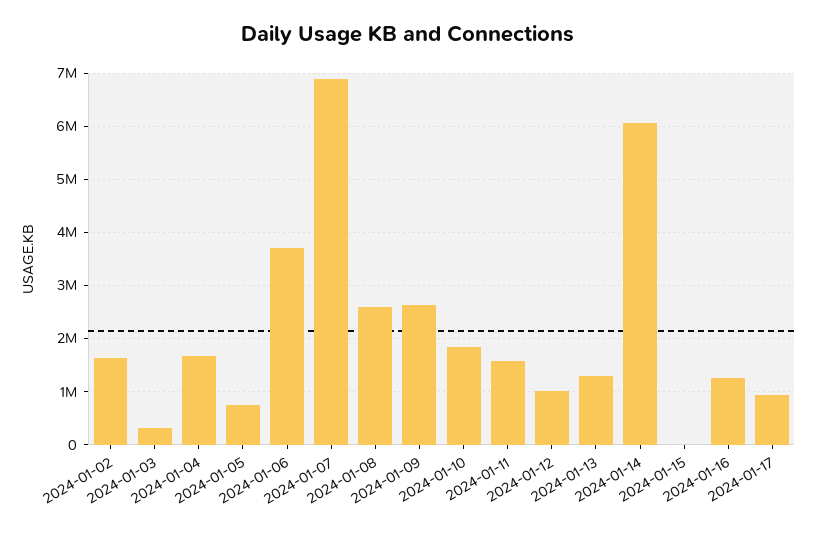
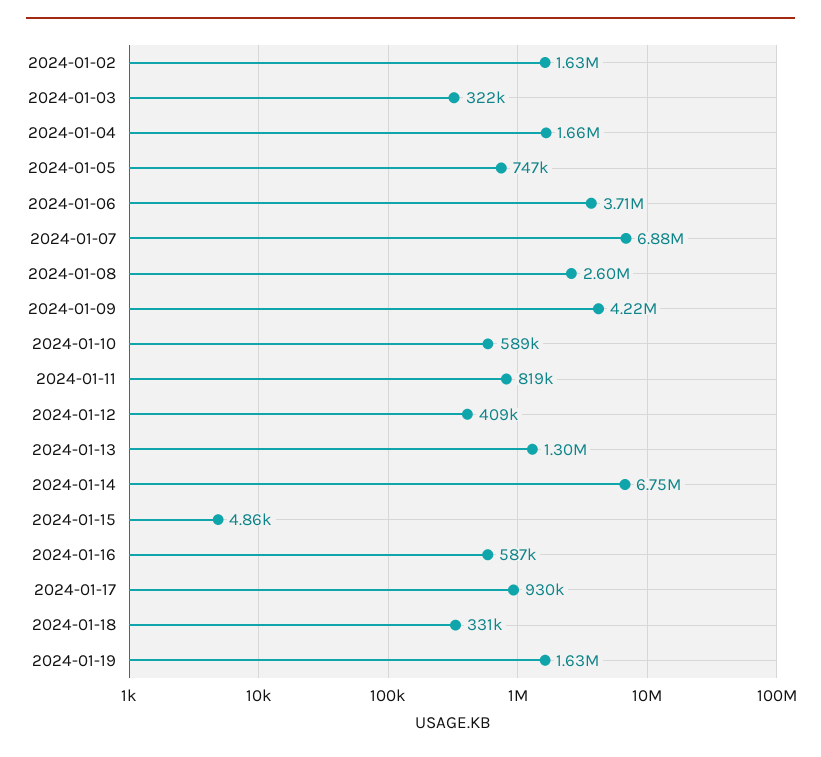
2024-01-09: 2600000 -> 4220000
2024-01-10: 1800000 -> 589000
2024-01-11: 1600000 -> 819000
2024-01-12: 1000000 -> 409000
2024-01-14: 6000000 -> 6750000
2024-01-16: 1200000 -> 587000
2024-01-18: none -> 331000
2024-01-19: none -> 1630000

